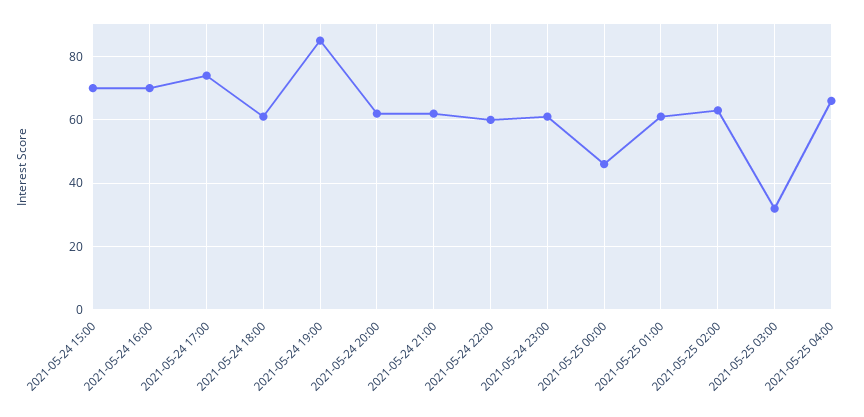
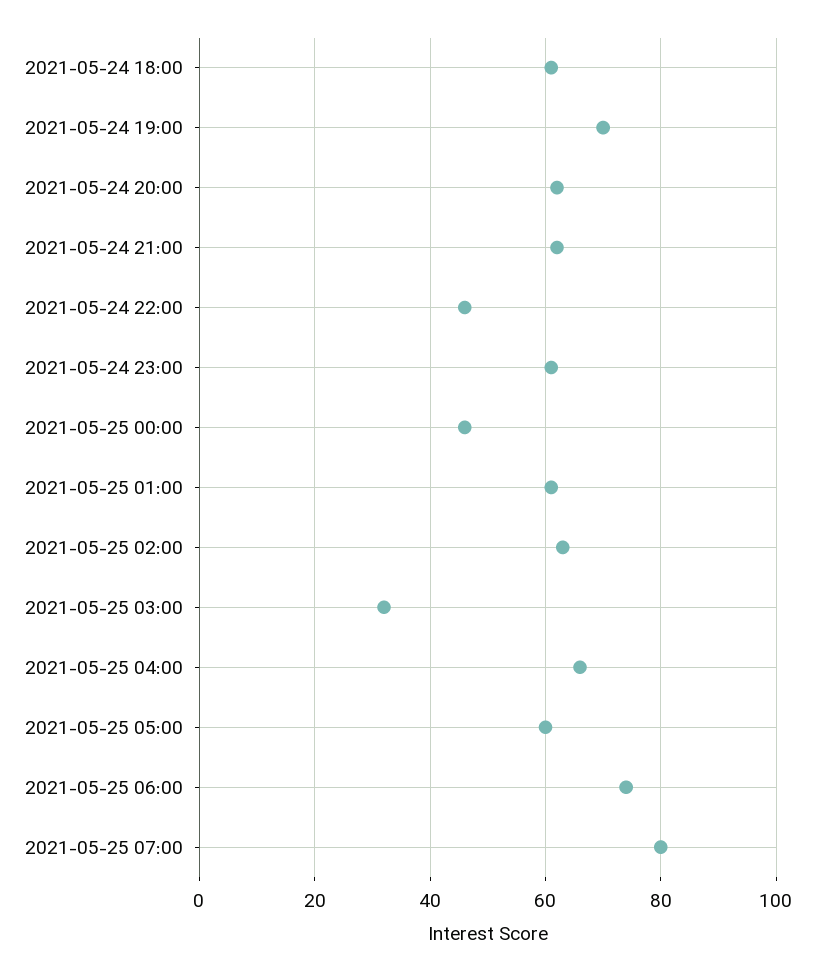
2021-05-24 15:00: 70 -> none
2021-05-24 16:00: 70 -> none
2021-05-24 17:00: 75 -> none
2021-05-24 19:00: 85 -> 70
2021-05-24 22:00: 60 -> 45
2021-05-25 05:00: none -> 60
2021-05-25 06:00: none -> 75
2021-05-25 07:00: none -> 80

